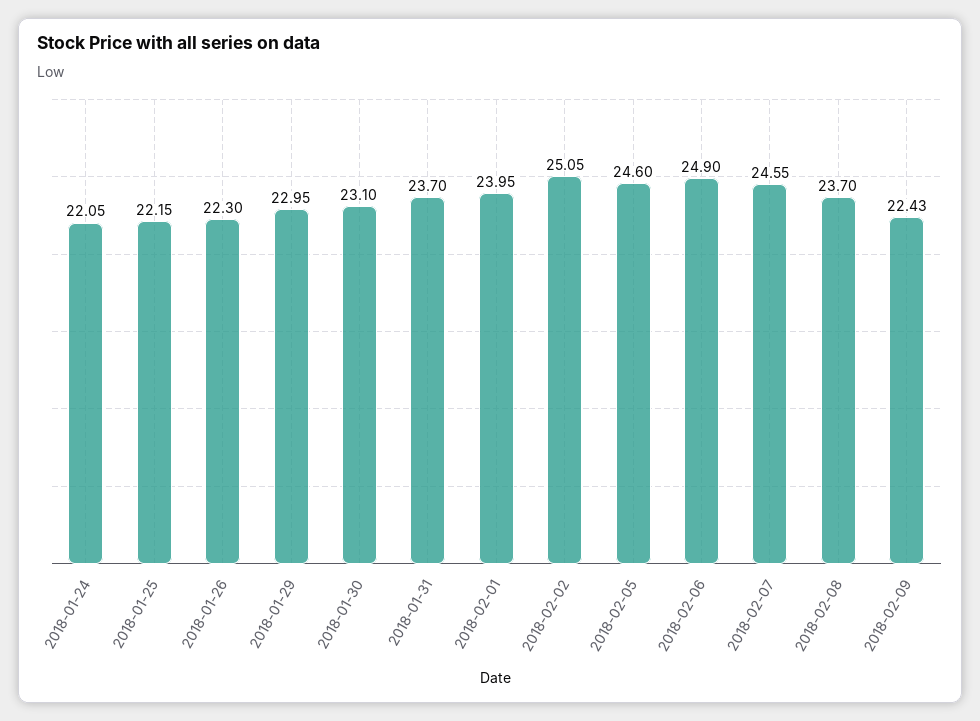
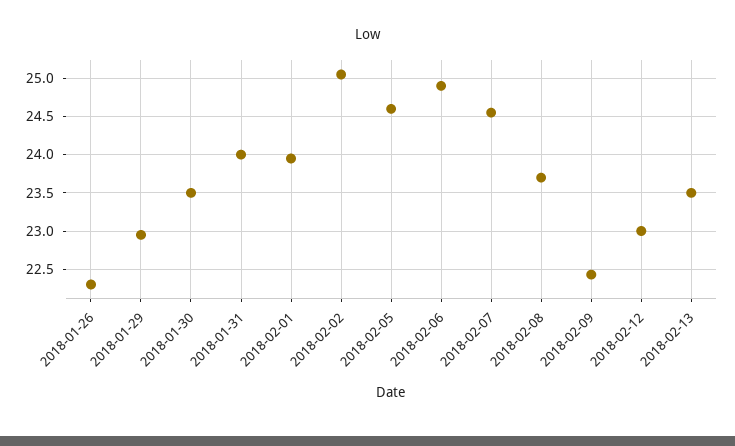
2018-01-24: 22.05 -> none
2018-01-25: 22.15 -> none
2018-01-30: 23.1 -> 23.5
2018-01-31: 23.7 -> 24
2018-02-12: none -> 23
2018-02-13: none -> 23.5

